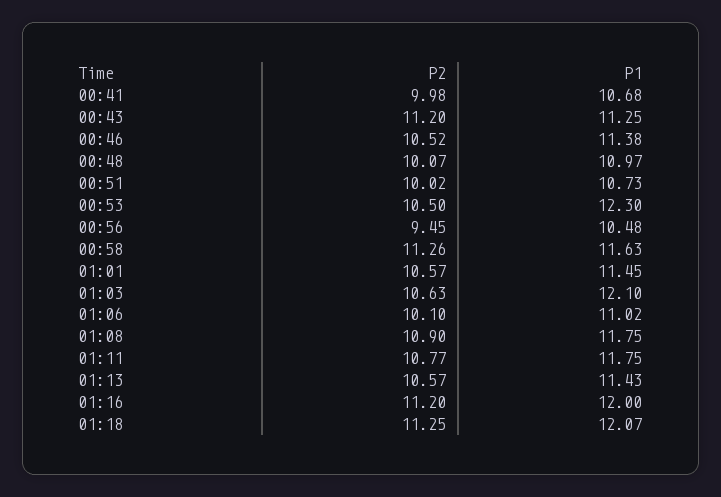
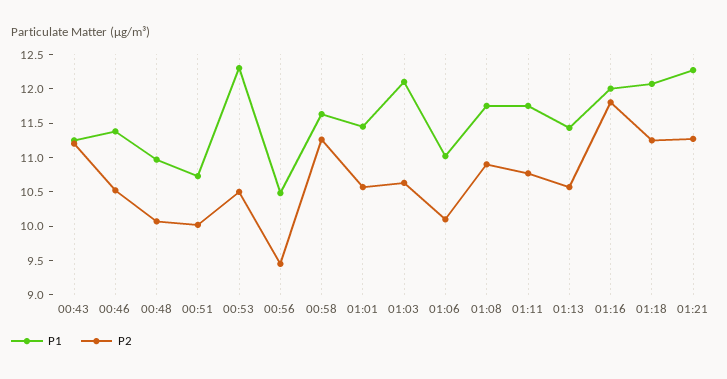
P2, 00:41: 9.98 -> none
P1, 00:41: 10.68 -> none
P2, 01:16: 11.2 -> 11.75
P1, 01:21: none -> 12.25
P2, 01:21: none -> 11.25

